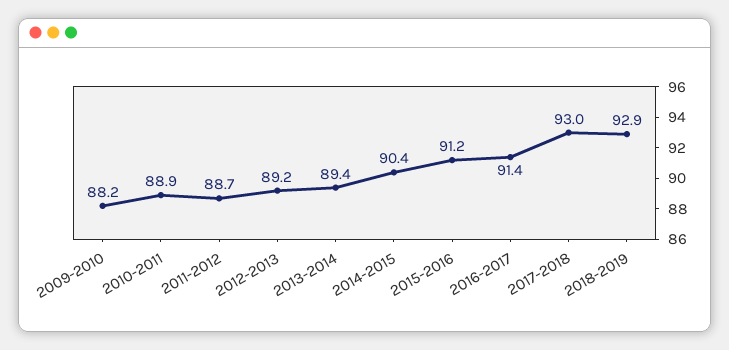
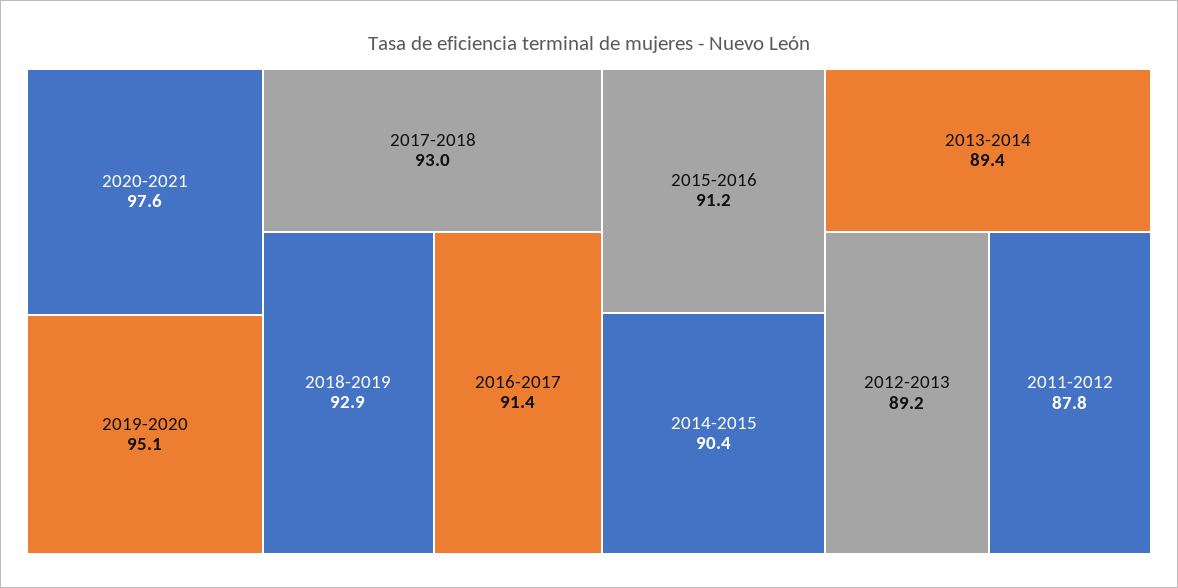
2009-2010: 88.2 -> none
2010-2011: 88.9 -> none
2011-2012: 88.7 -> 87.8
2020-2021: none -> 97.6
2019-2020: none -> 95.1

